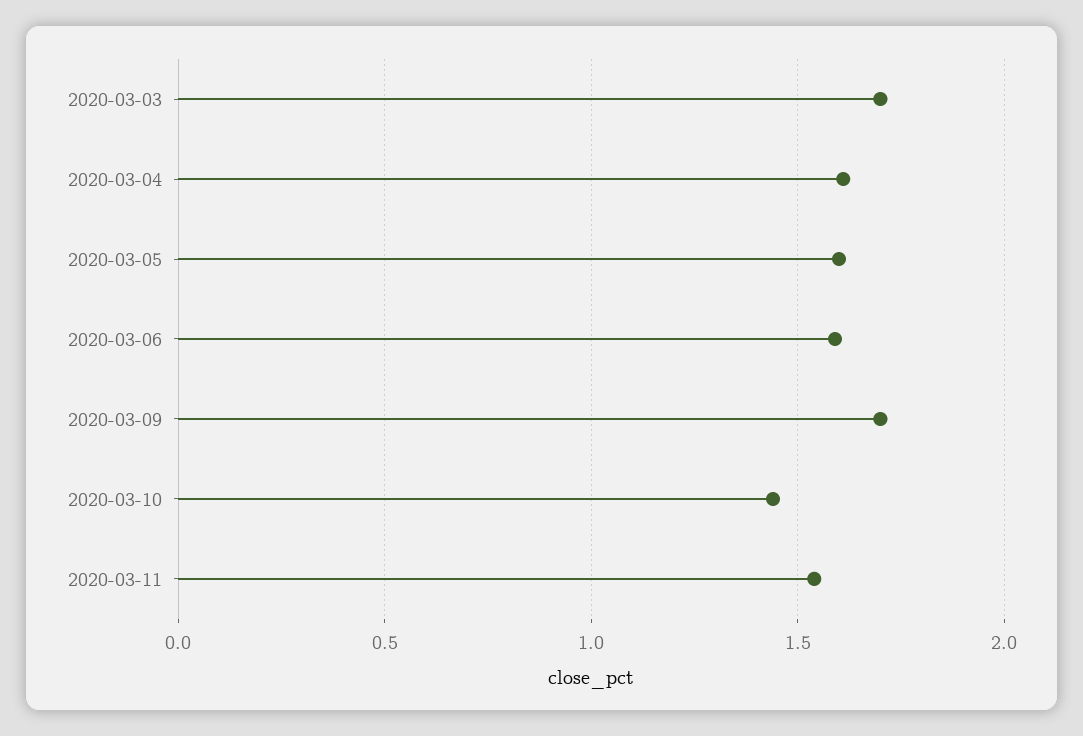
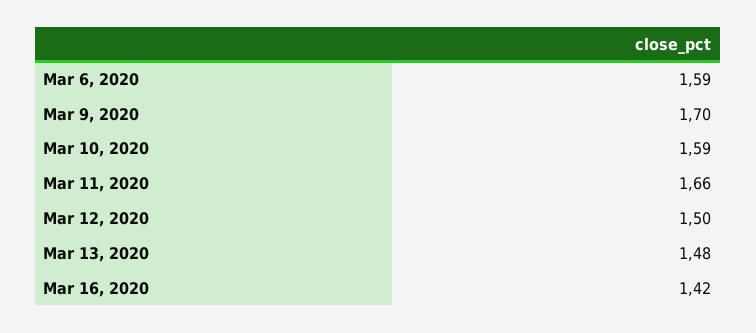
2020-03-03: 1.7 -> none
2020-03-04: 1.6 -> none
2020-03-05: 1.6 -> none
2020-03-10: 1.45 -> 1.59
2020-03-11: 1.55 -> 1.66
Mar 12, 2020: none -> 1.5
Mar 13, 2020: none -> 1.48
Mar 16, 2020: none -> 1.42

